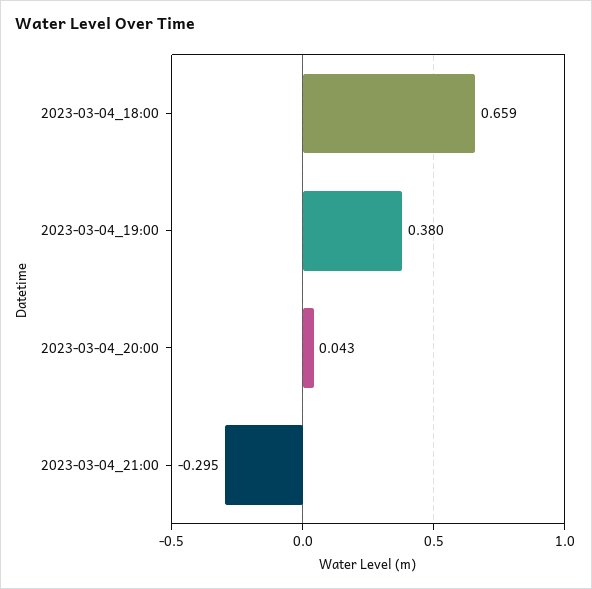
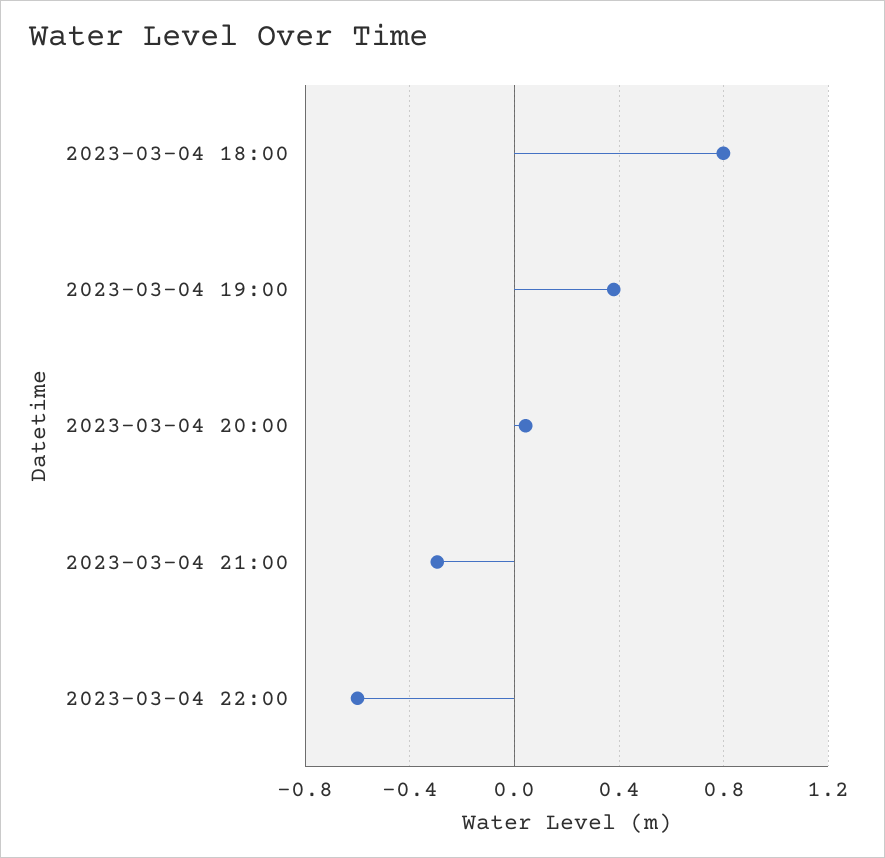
2023-03-04_18:00: 0.659 -> 0.8
2023-03-04 22:00: none -> -0.6

